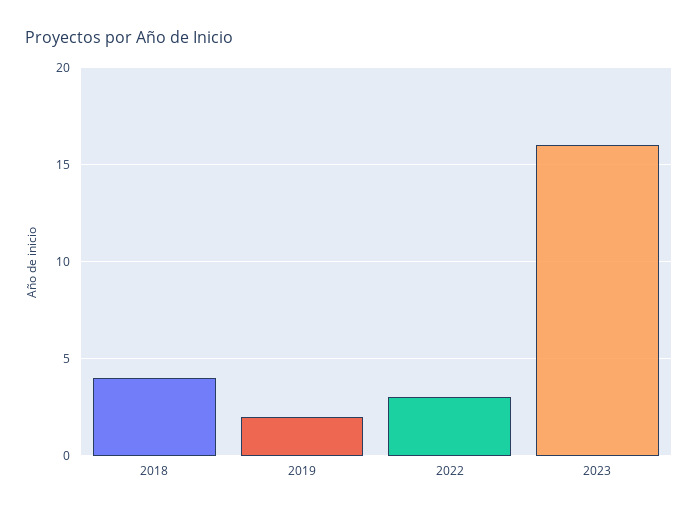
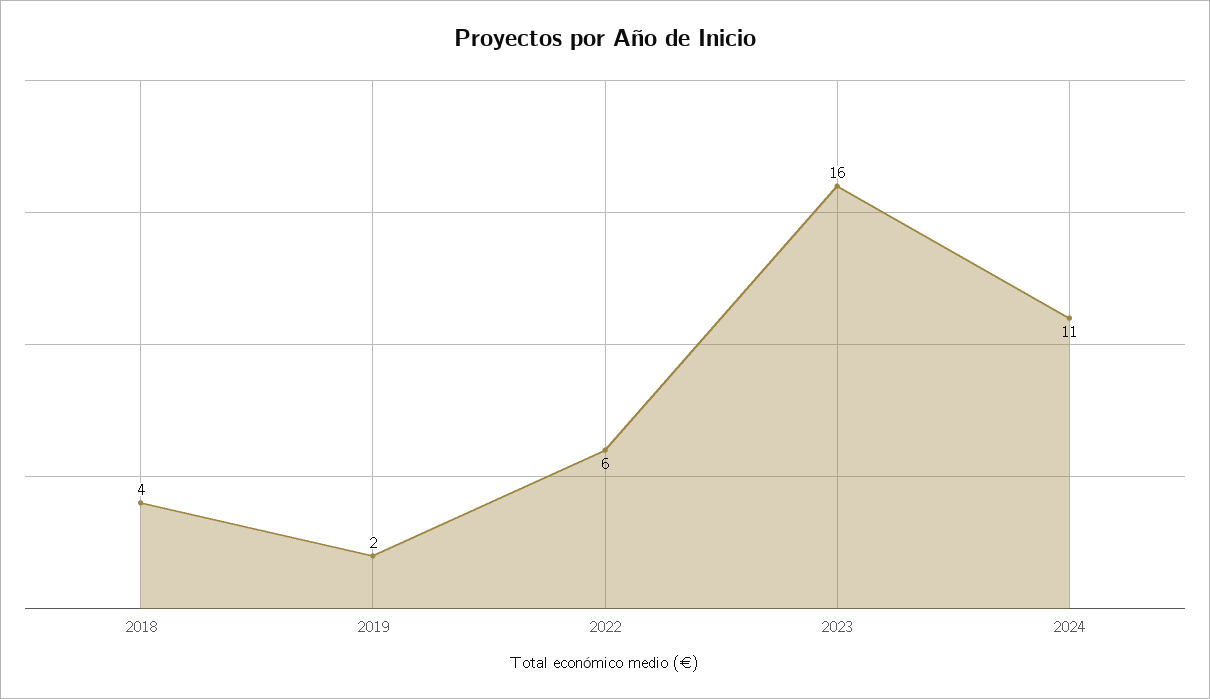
2022: 3 -> 6
2024: none -> 11

